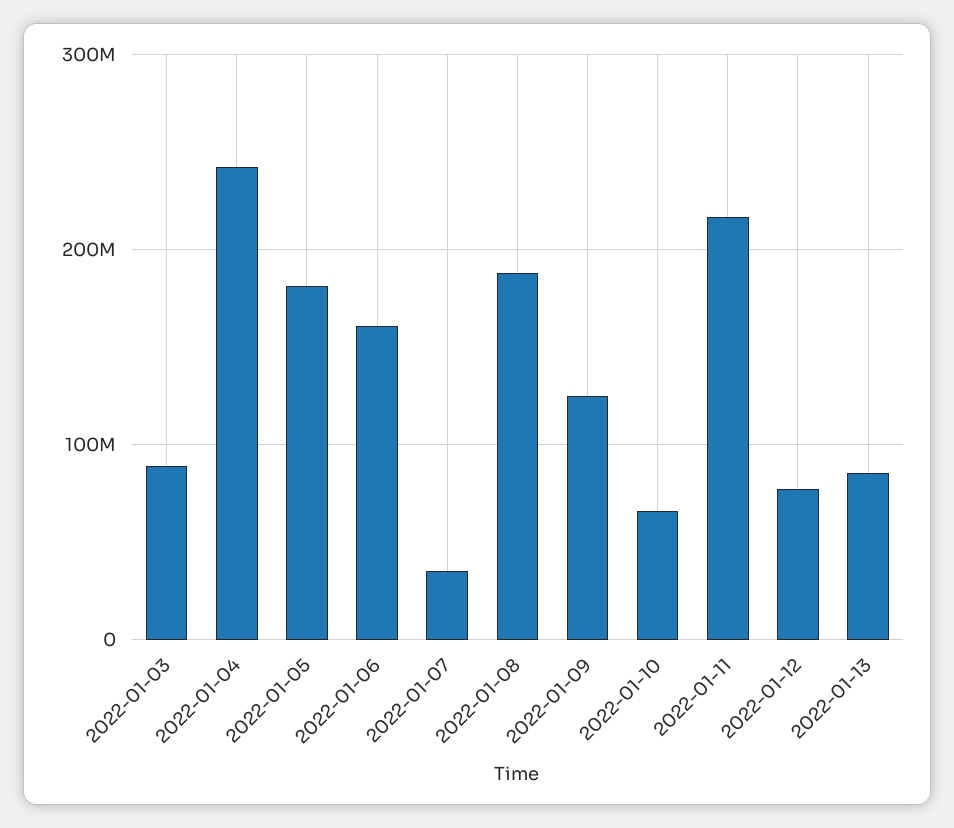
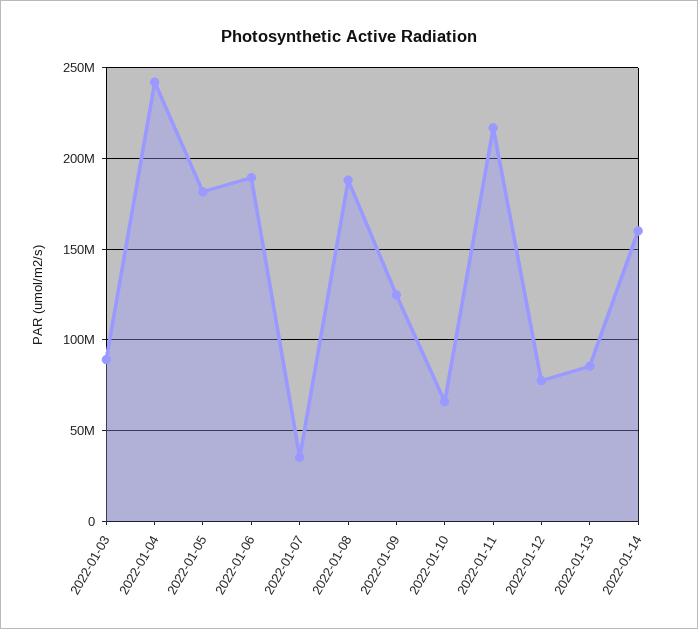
2022-01-06: 160000000 -> 190000000
2022-01-14: none -> 160000000

